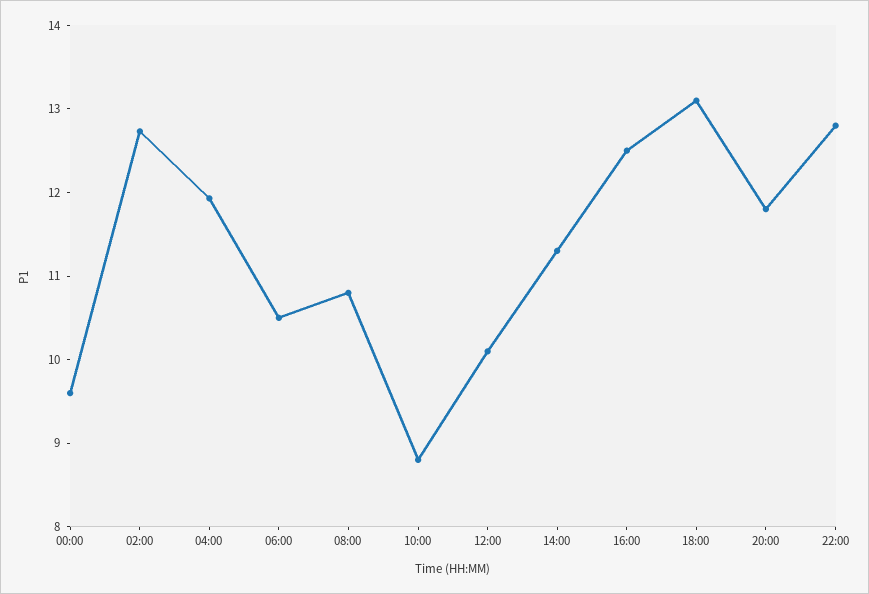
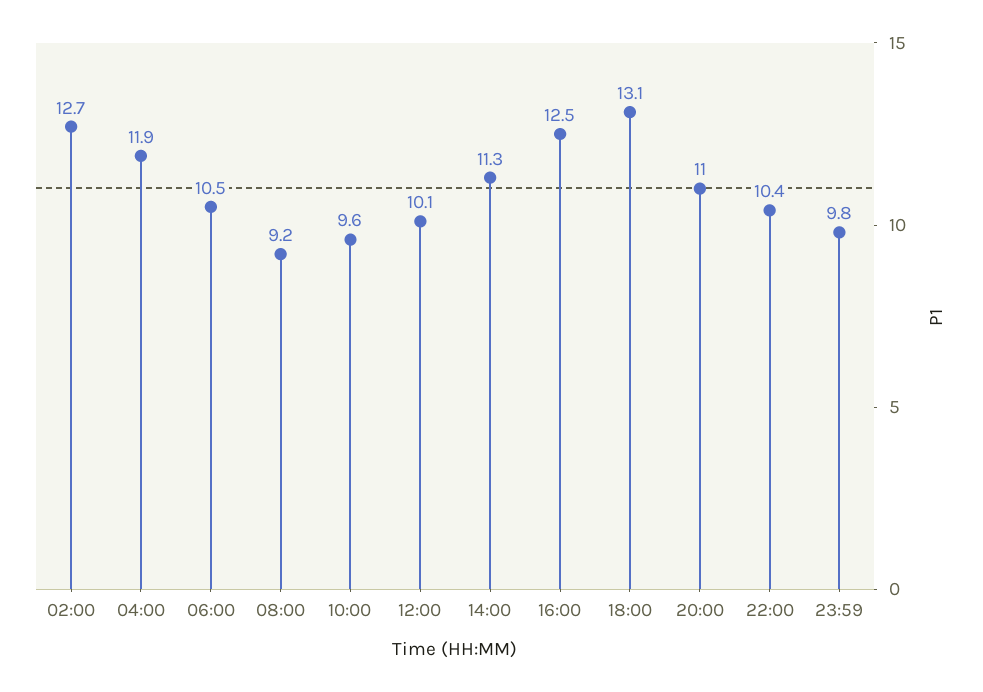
00:00: 9.6 -> none
08:00: 10.8 -> 9.2
10:00: 8.8 -> 9.6
20:00: 11.8 -> 11
22:00: 12.8 -> 10.4
23:59: none -> 9.8

